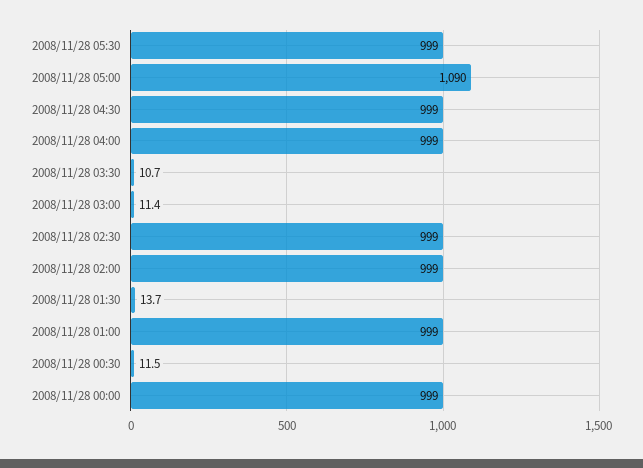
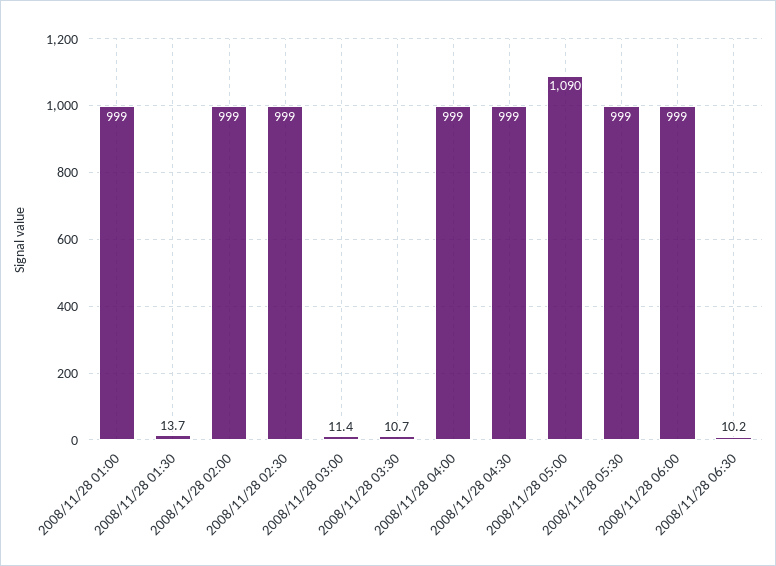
2008/11/28 00:30: 11.5 -> none
2008/11/28 00:00: 999 -> none
2008/11/28 06:00: none -> 999
2008/11/28 06:30: none -> 10.2

